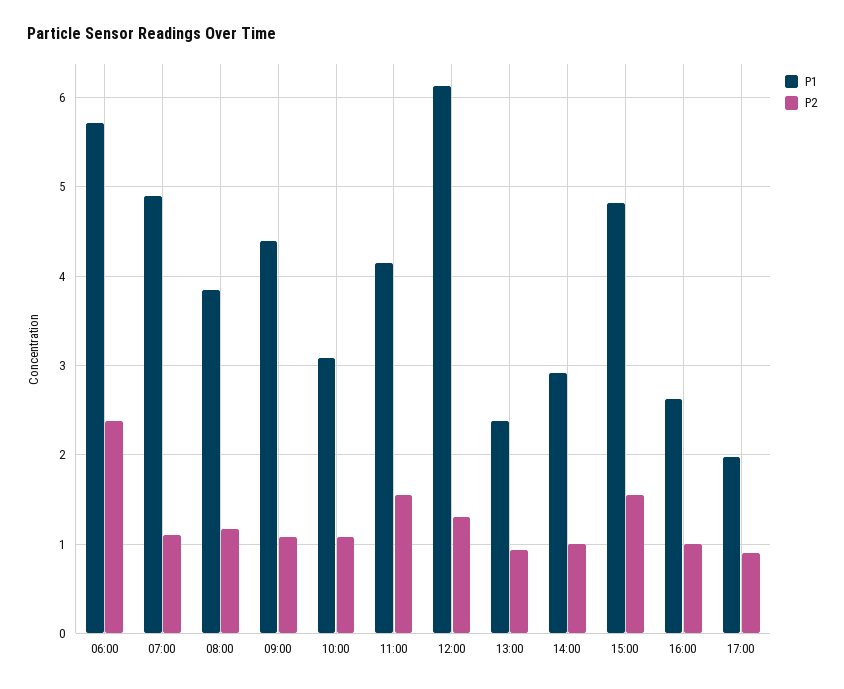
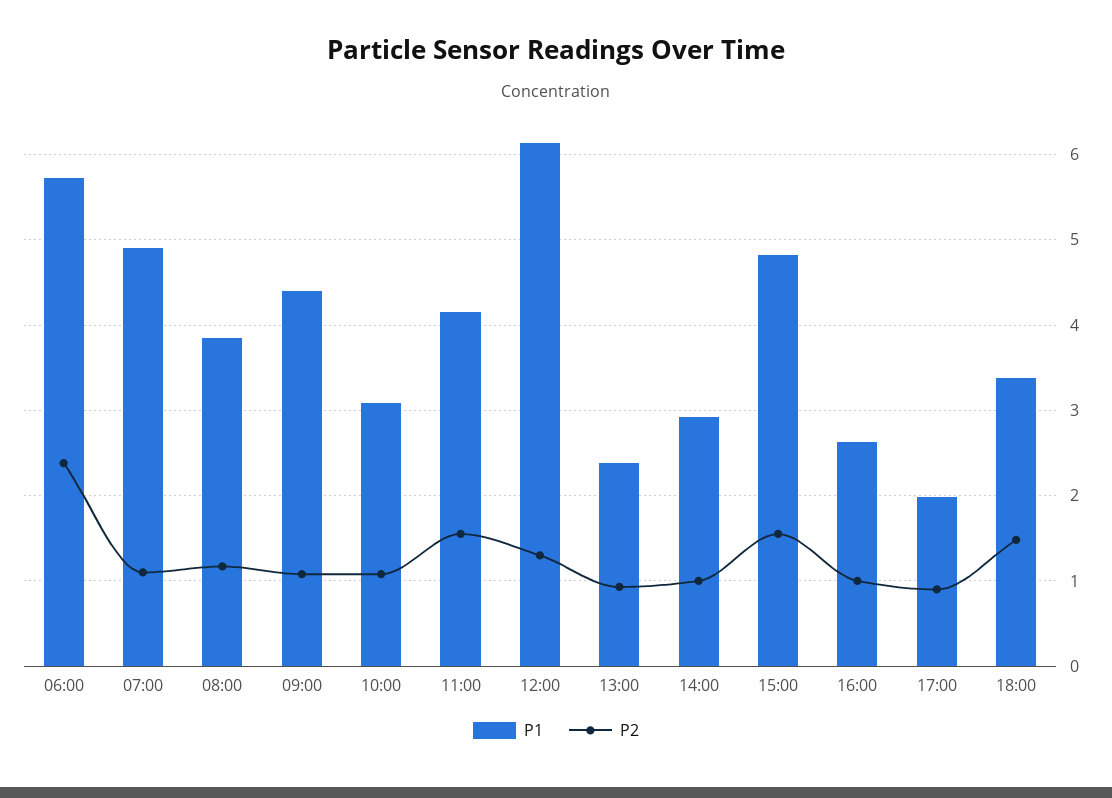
P1, 18:00: none -> 3.4
P2, 18:00: none -> 1.5

